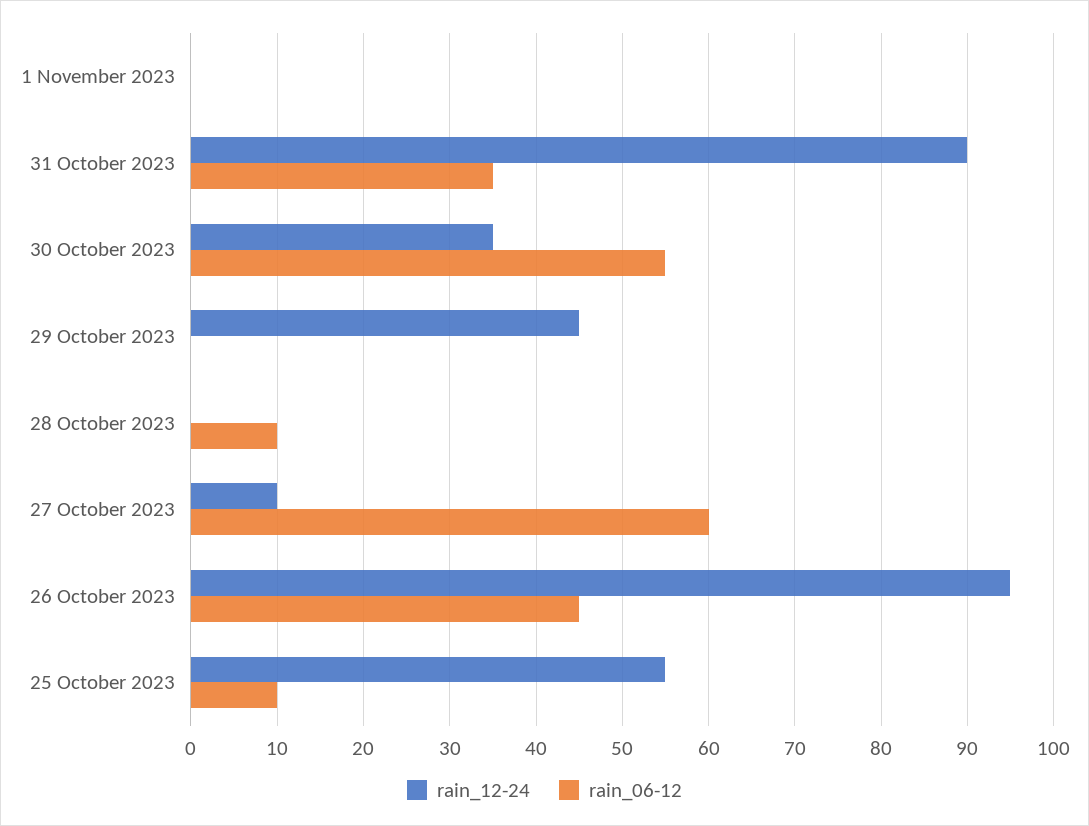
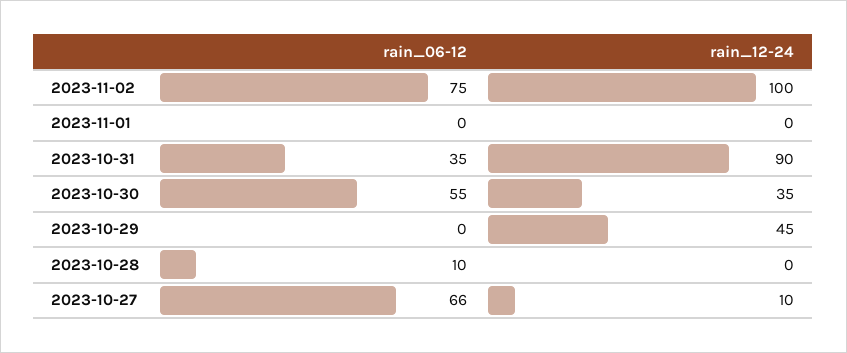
rain_06-12, 27 October 2023: 60 -> 66
rain_12-24, 26 October 2023: 95 -> none
rain_06-12, 26 October 2023: 45 -> none
rain_12-24, 25 October 2023: 55 -> none
rain_06-12, 25 October 2023: 10 -> none
rain_06-12, 2023-11-02: none -> 75
rain_12-24, 2023-11-02: none -> 100

